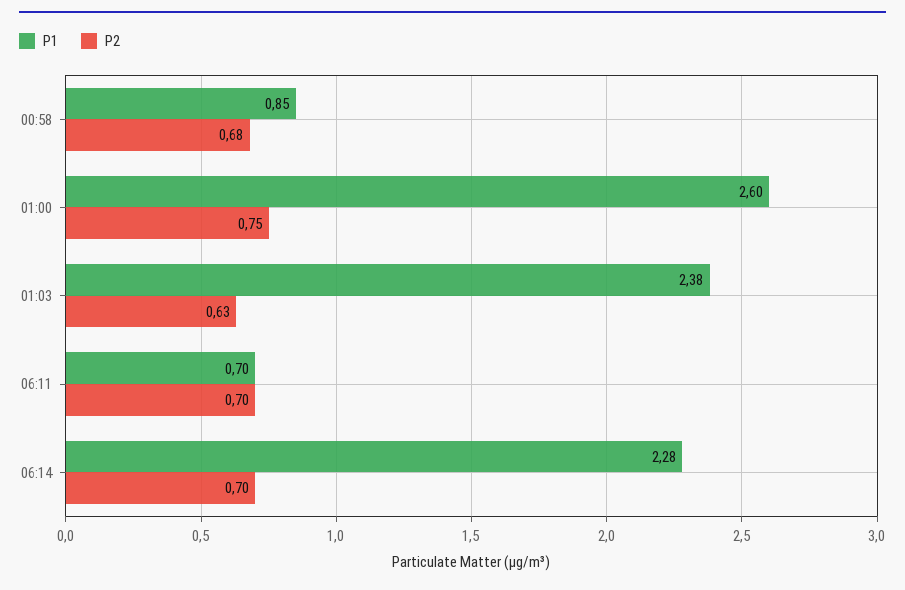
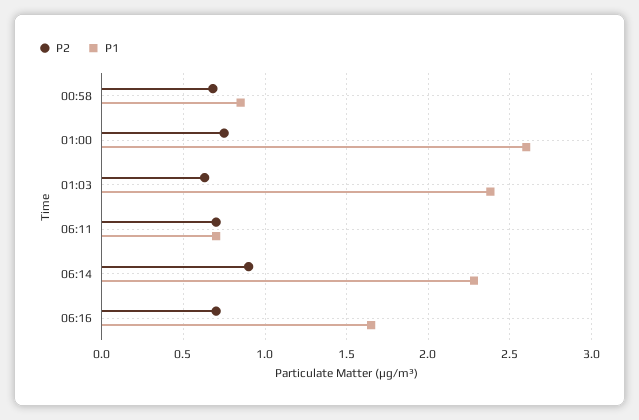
P2, 06:14: 0.7 -> 0.9
P2, 06:16: none -> 0.7
P1, 06:16: none -> 1.65

